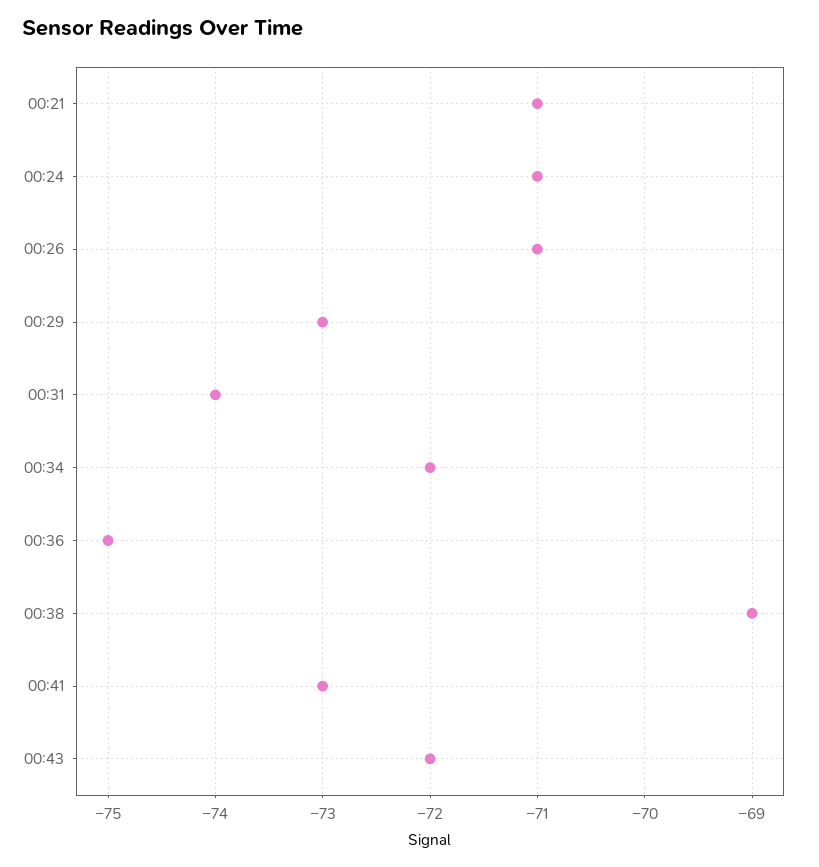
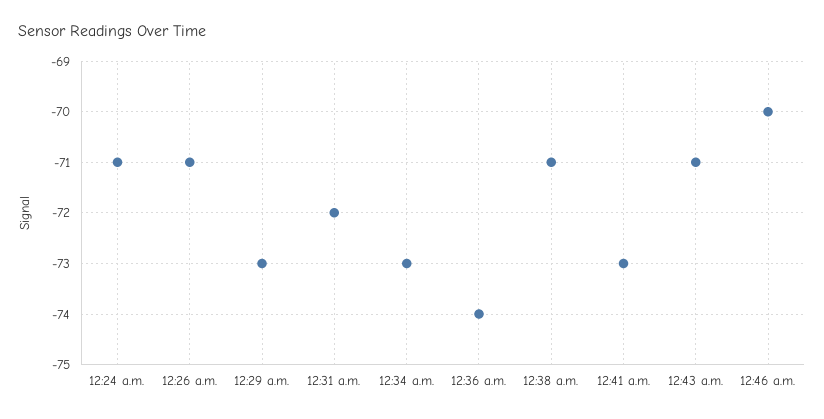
00:21: -71 -> none
00:31: -74 -> -72
00:34: -72 -> -73
00:36: -75 -> -74
00:38: -69 -> -71
00:43: -72 -> -71
12:46 a.m.: none -> -70

